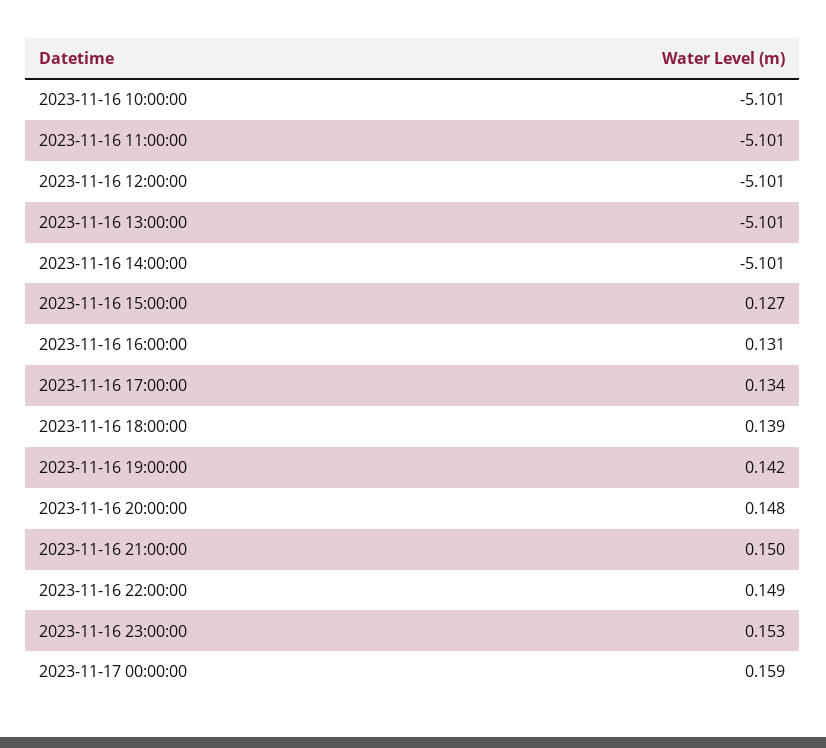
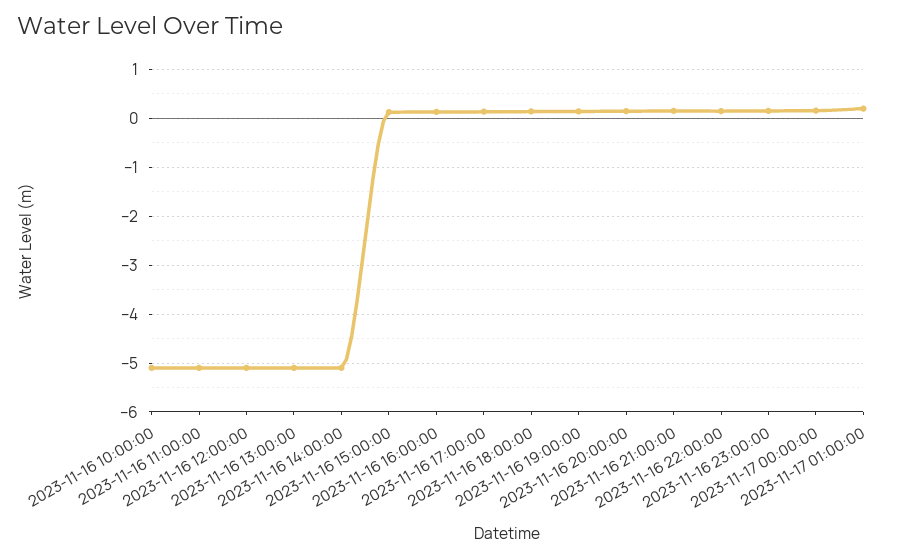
2023-11-17 01:00:00: none -> 0.2

